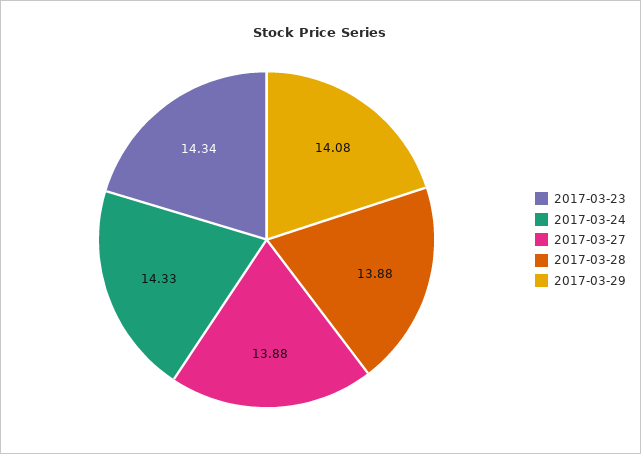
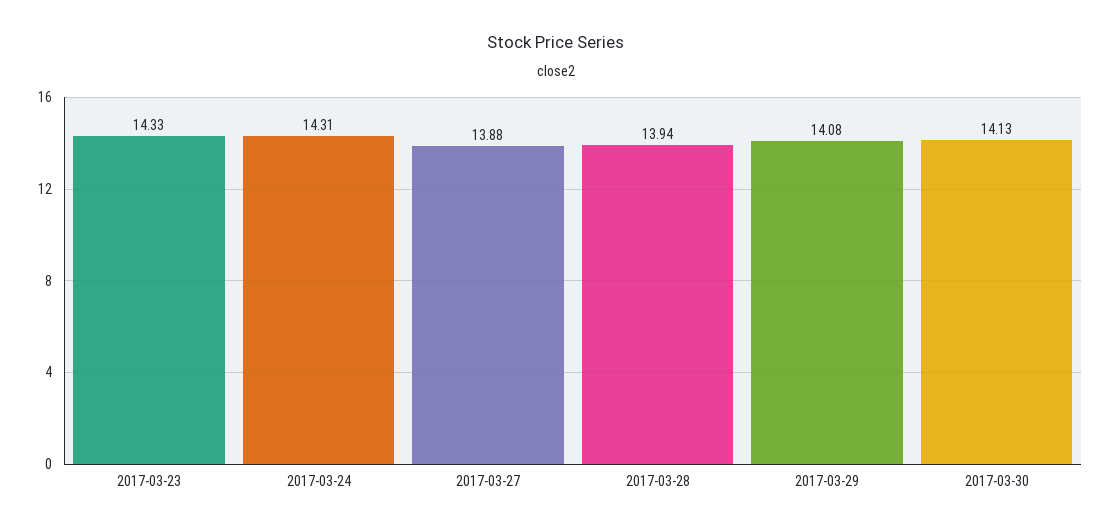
2017-03-23: 14.34 -> 14.33
2017-03-24: 14.33 -> 14.31
2017-03-28: 13.88 -> 13.94
2017-03-30: none -> 14.13

